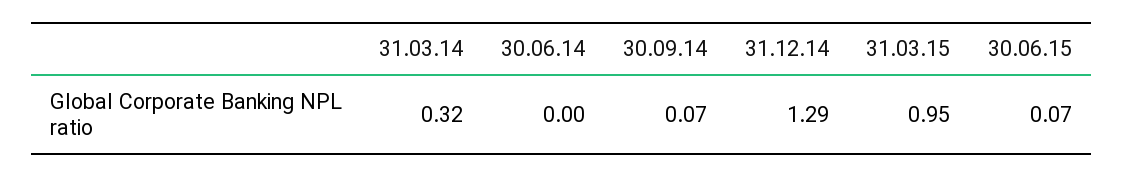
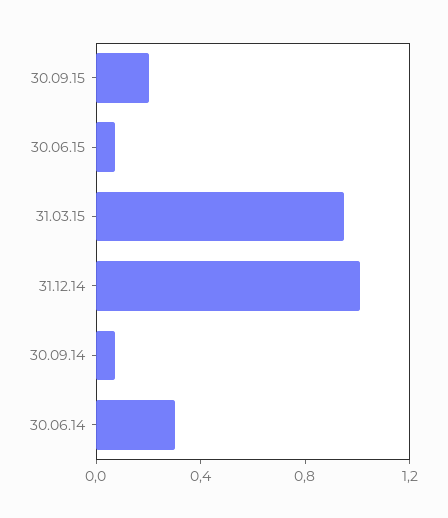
31.03.14: 0.32 -> none
30.06.14: 0 -> 0.3
31.12.14: 1.29 -> 1
30.09.15: none -> 0.2

